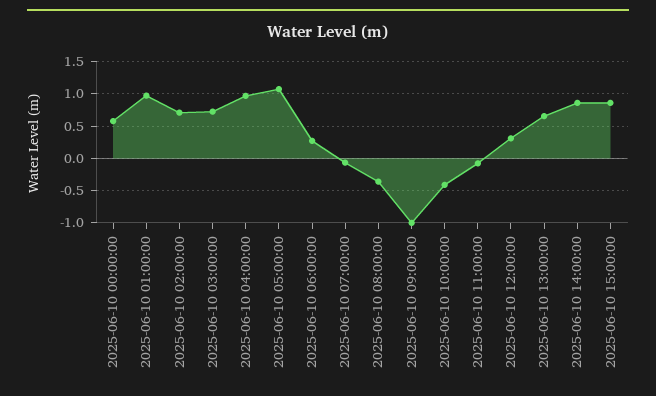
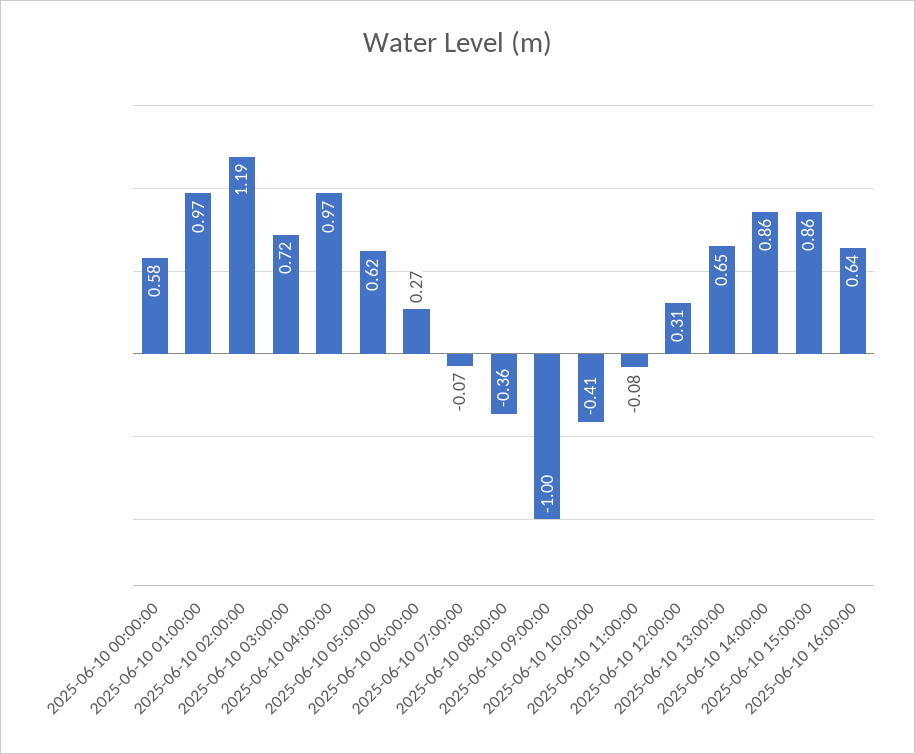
2025-06-10 02:00:00: 0.7 -> 1.19
2025-06-10 05:00:00: 1.1 -> 0.62
2025-06-10 16:00:00: none -> 0.64

